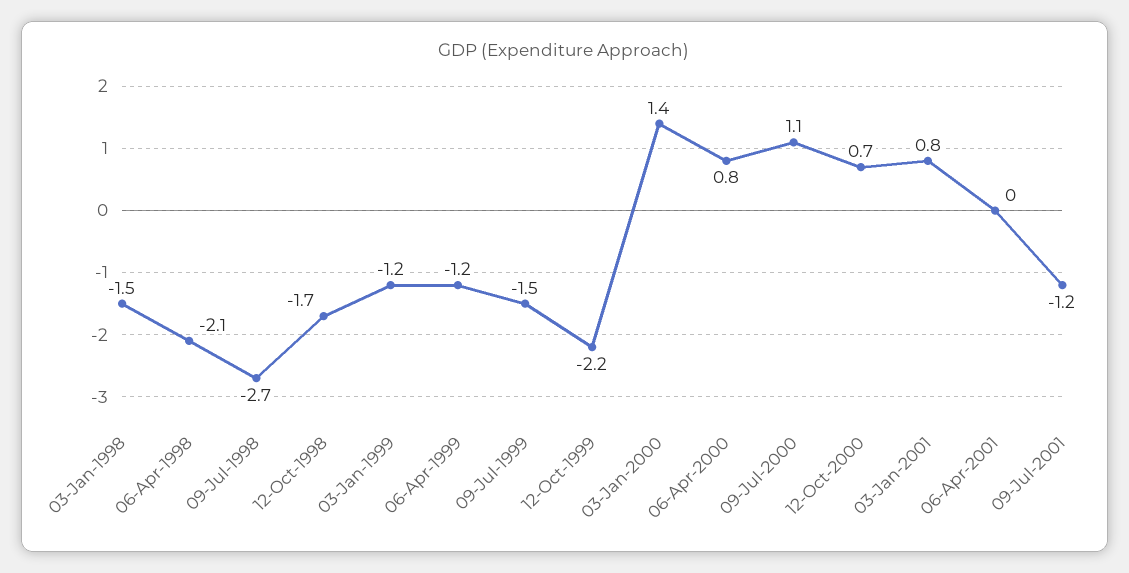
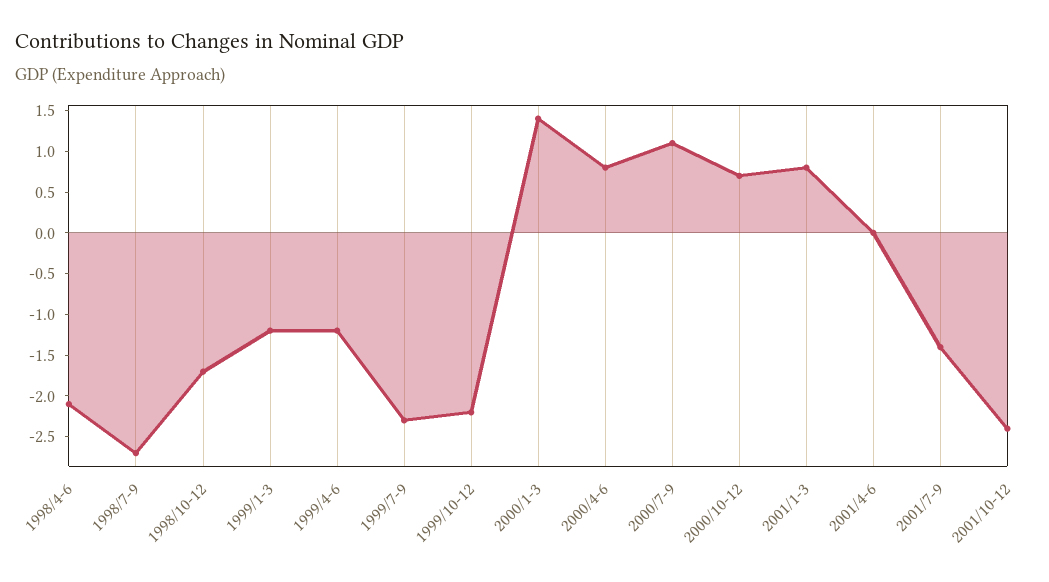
03-Jan-1998: -1.5 -> none
09-Jul-1999: -1.5 -> -2.3
09-Jul-2001: -1.2 -> -1.4
2001/10-12: none -> -2.4

